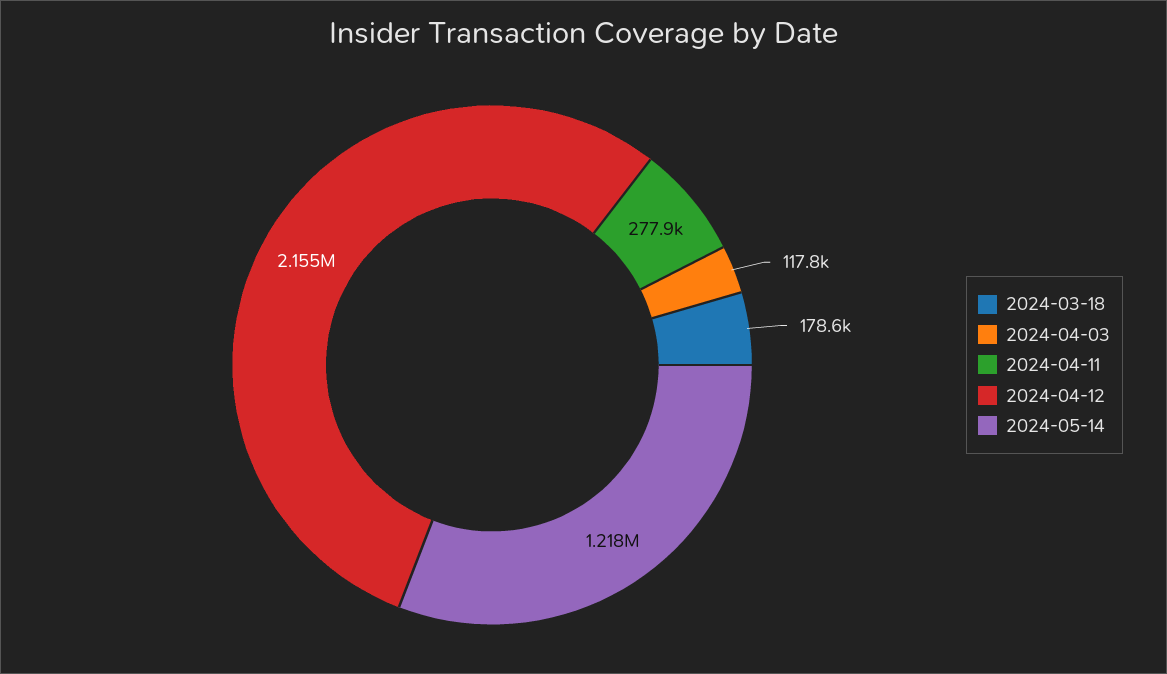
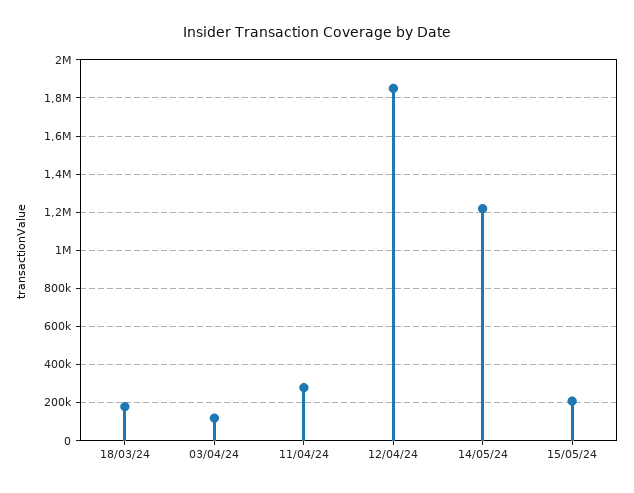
2024-04-12: 2155000 -> 1850000
15/05/24: none -> 200000

